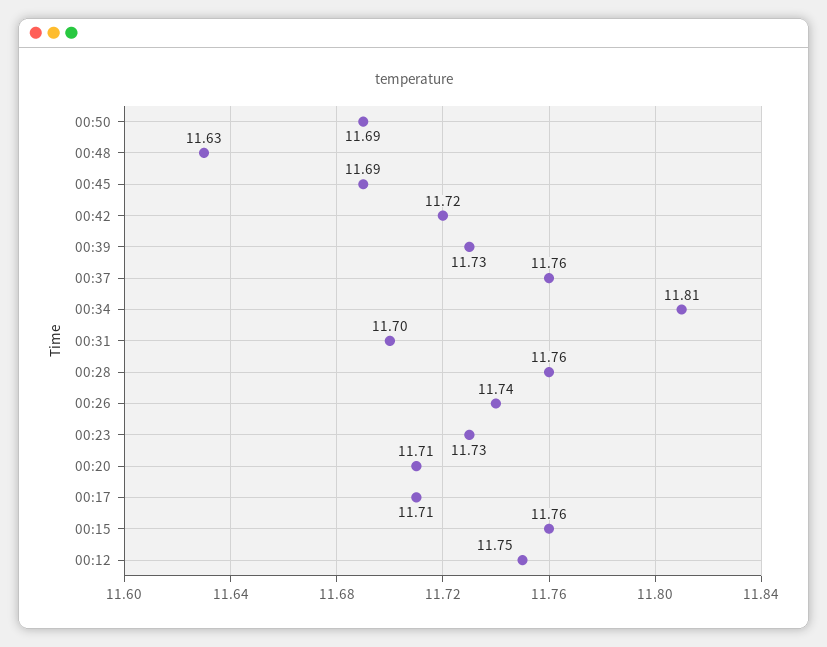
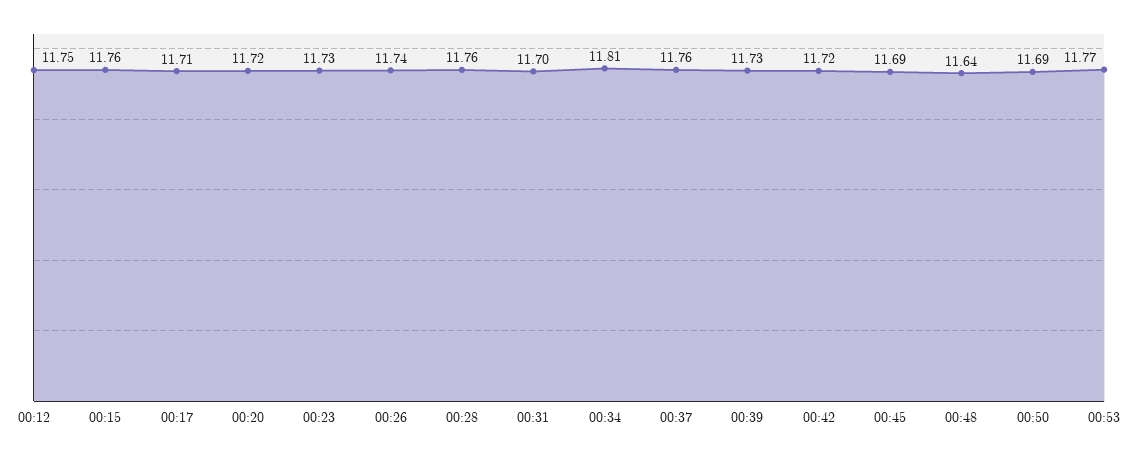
00:48: 11.63 -> 11.64
00:20: 11.71 -> 11.72
00:53: none -> 11.77

